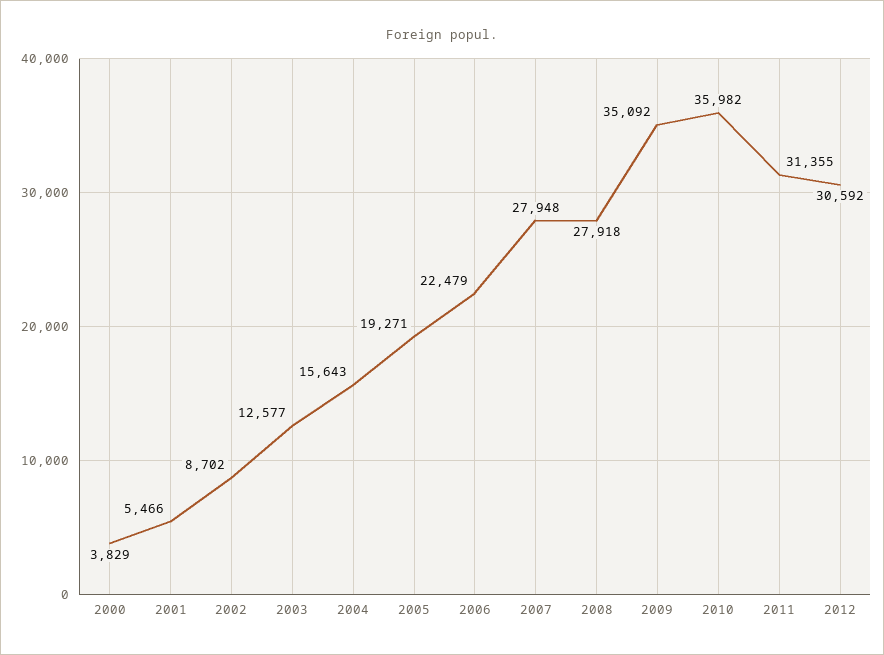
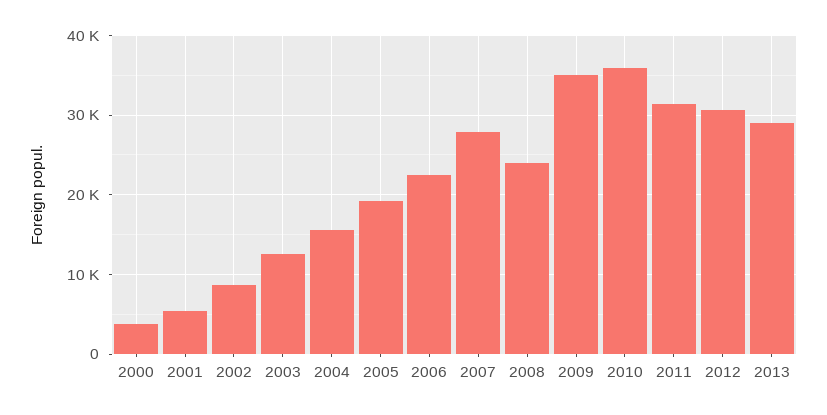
2008: 27918 -> 24000
2013: none -> 29000

